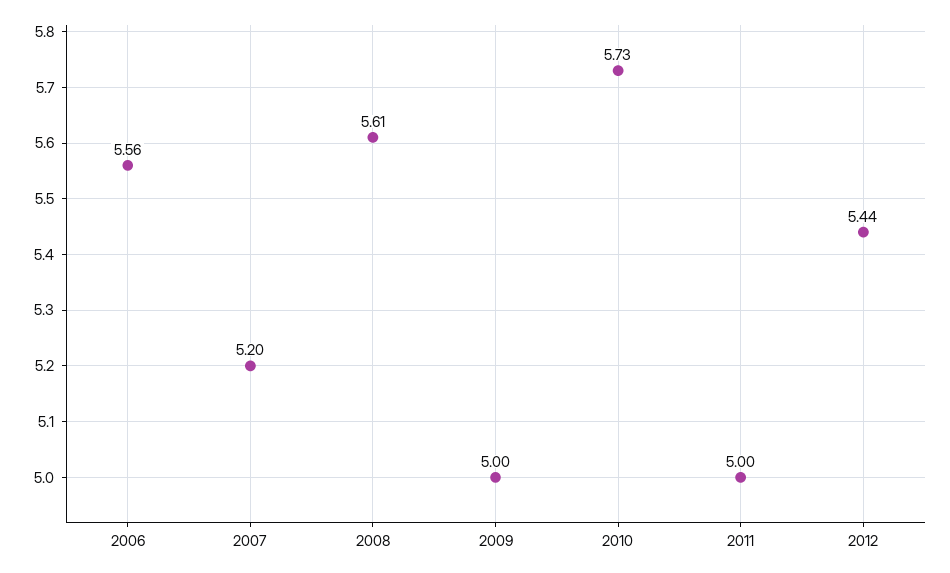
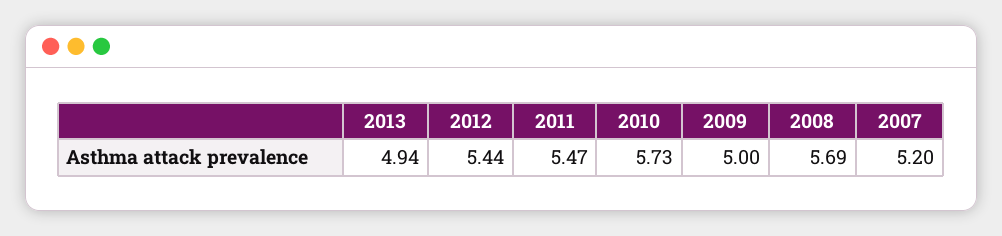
2006: 5.56 -> none
2008: 5.61 -> 5.69
2011: 5 -> 5.47
2013: none -> 4.94

